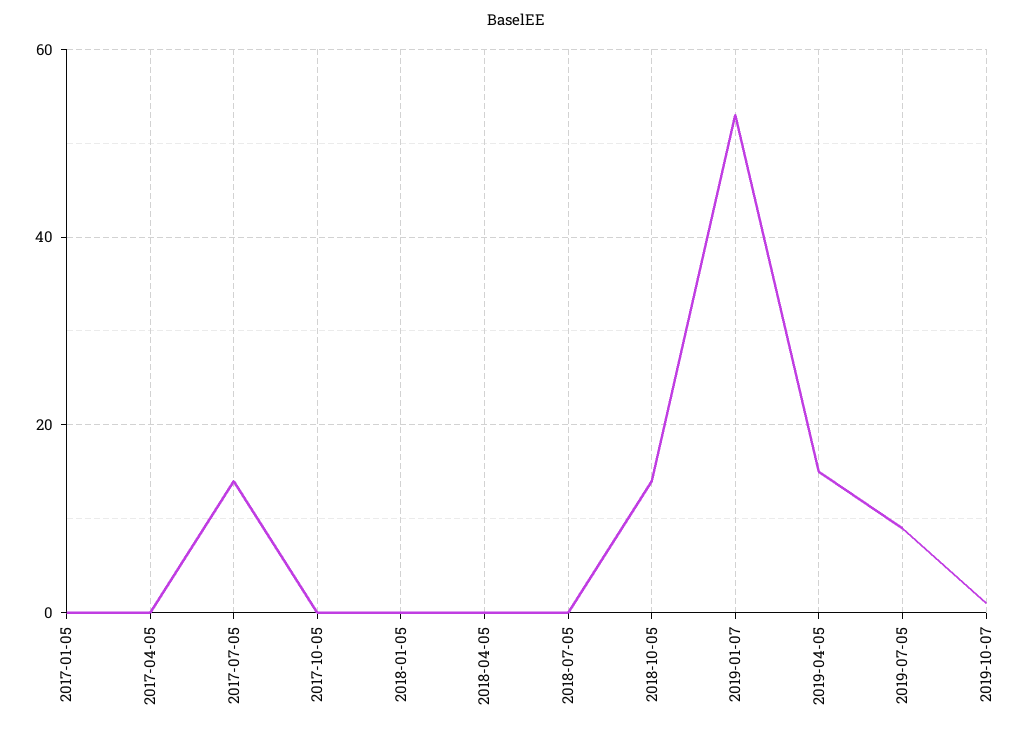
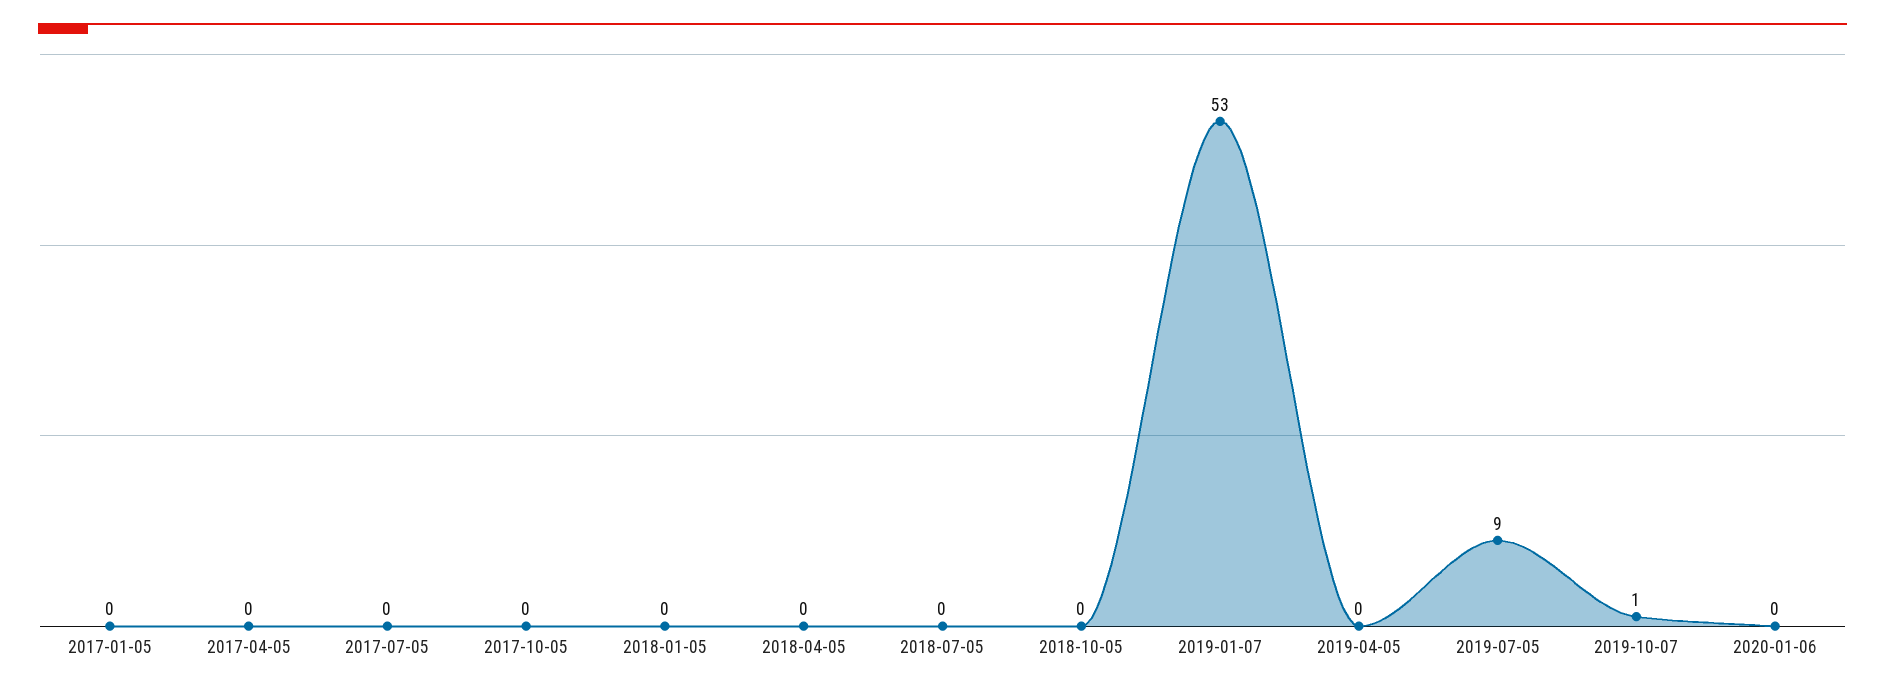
2017-07-05: 15 -> 0
2018-10-05: 15 -> 0
2019-04-05: 15 -> 0
2020-01-06: none -> 0

